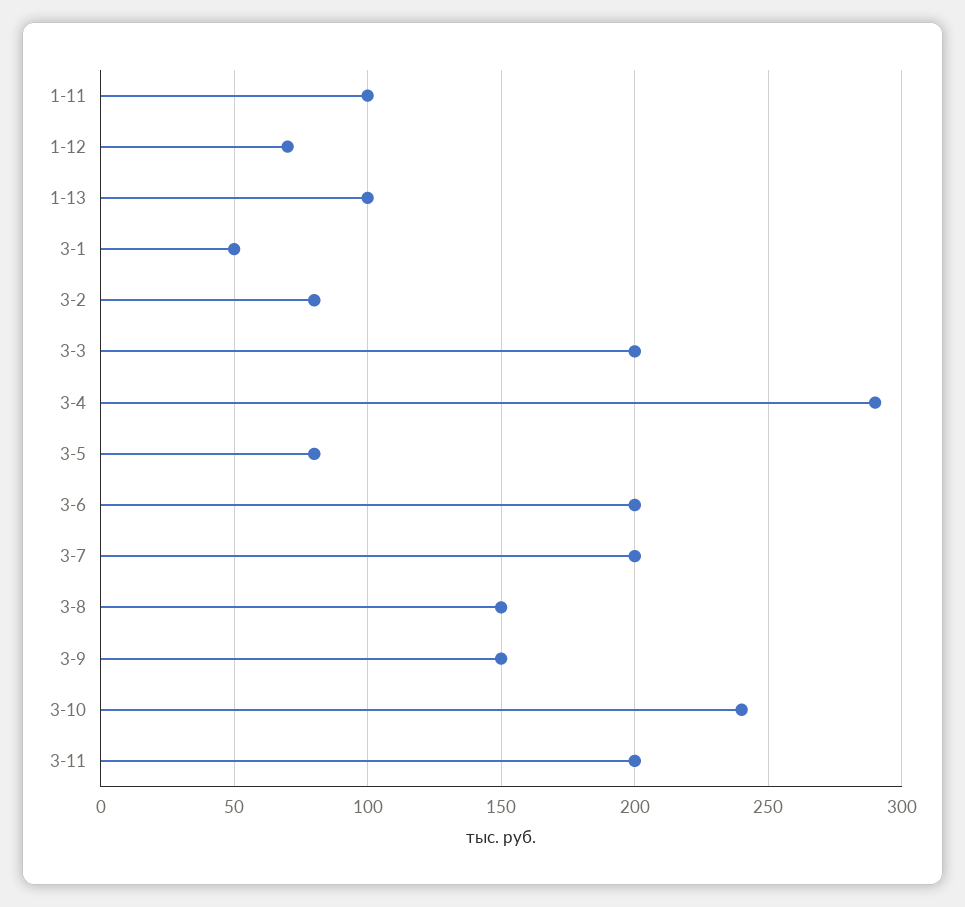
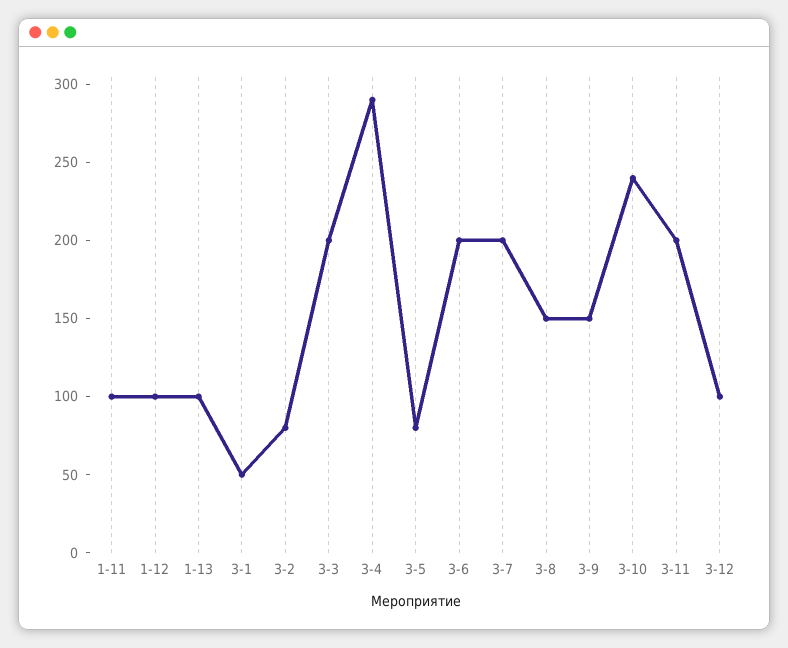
1-12: 70 -> 100
3-12: none -> 100

